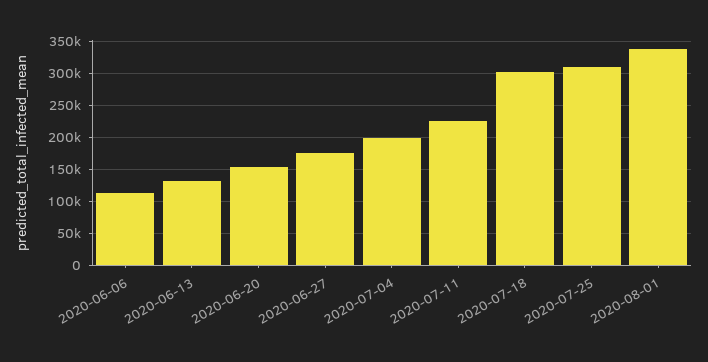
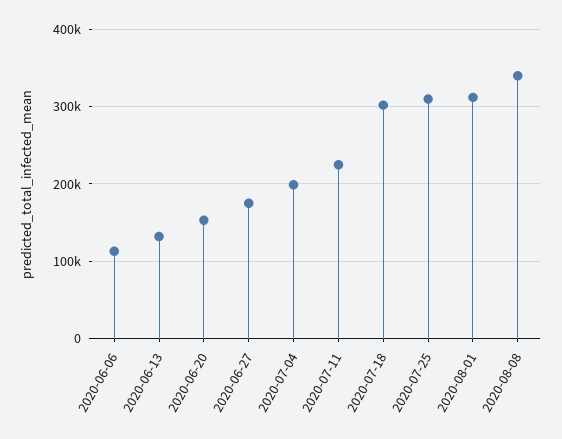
2020-08-01: 340000 -> 310000
2020-08-08: none -> 340000

